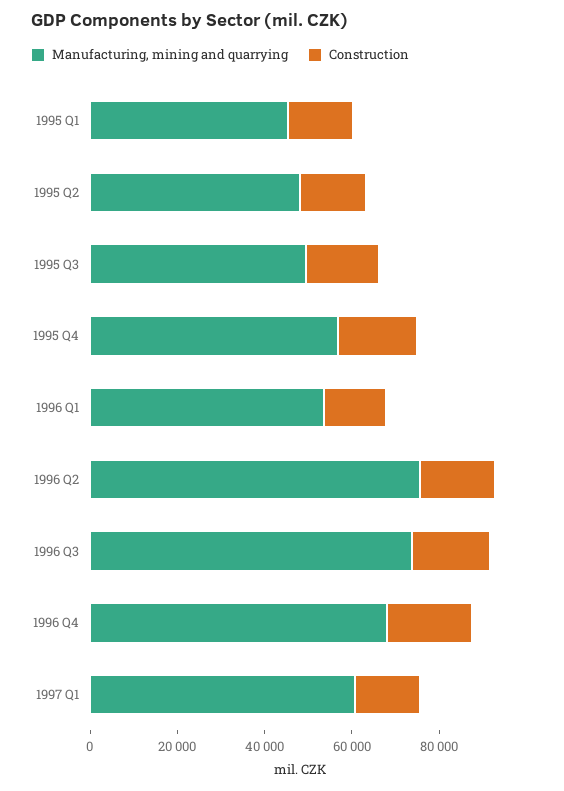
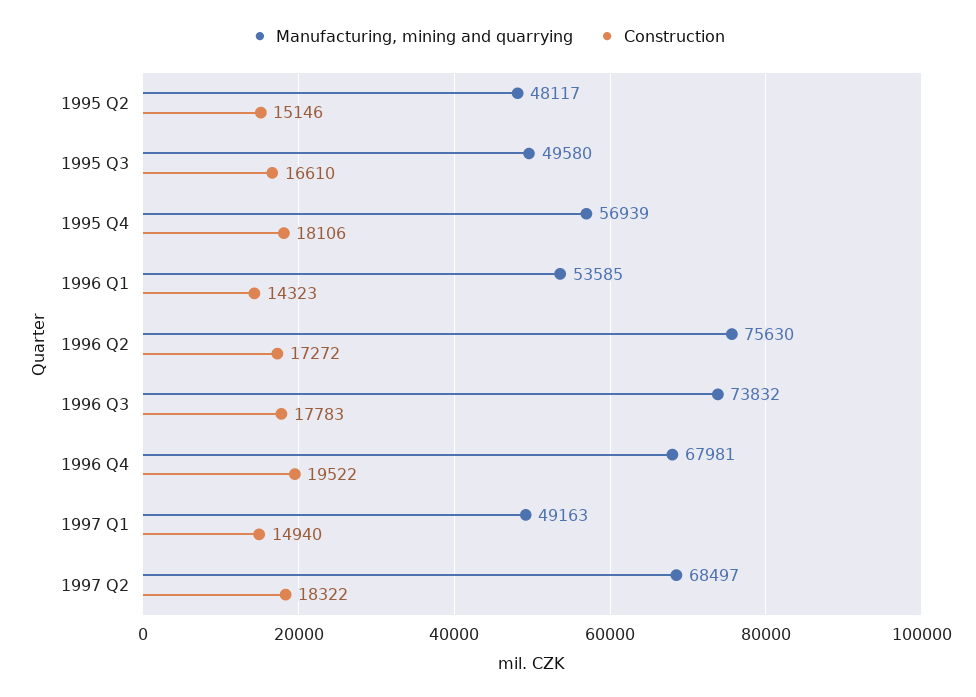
Manufacturing, mining and quarrying, 1995 Q1: 45000 -> none
Construction, 1995 Q1: 15000 -> none
Manufacturing, mining and quarrying, 1997 Q1: 60000 -> 49163
Manufacturing, mining and quarrying, 1997 Q2: none -> 68497
Construction, 1997 Q2: none -> 18322

